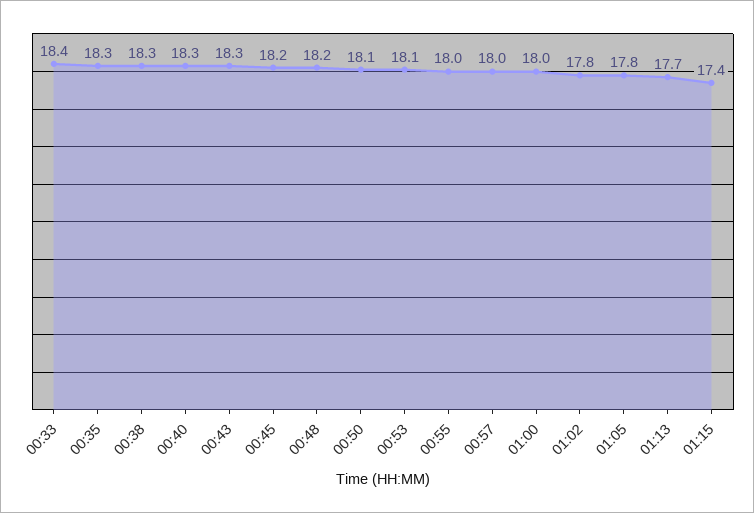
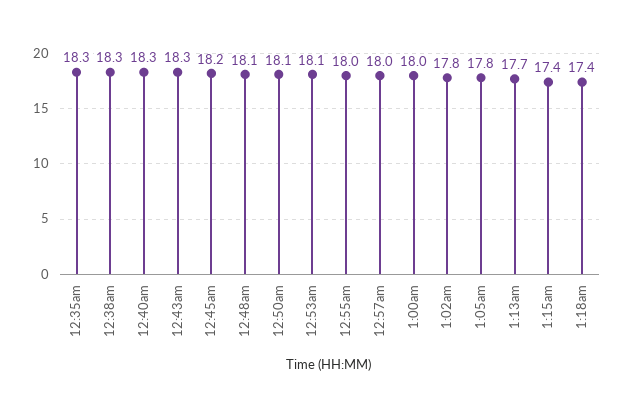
00:33: 18.4 -> none
00:48: 18.2 -> 18.1
1:18am: none -> 17.4

